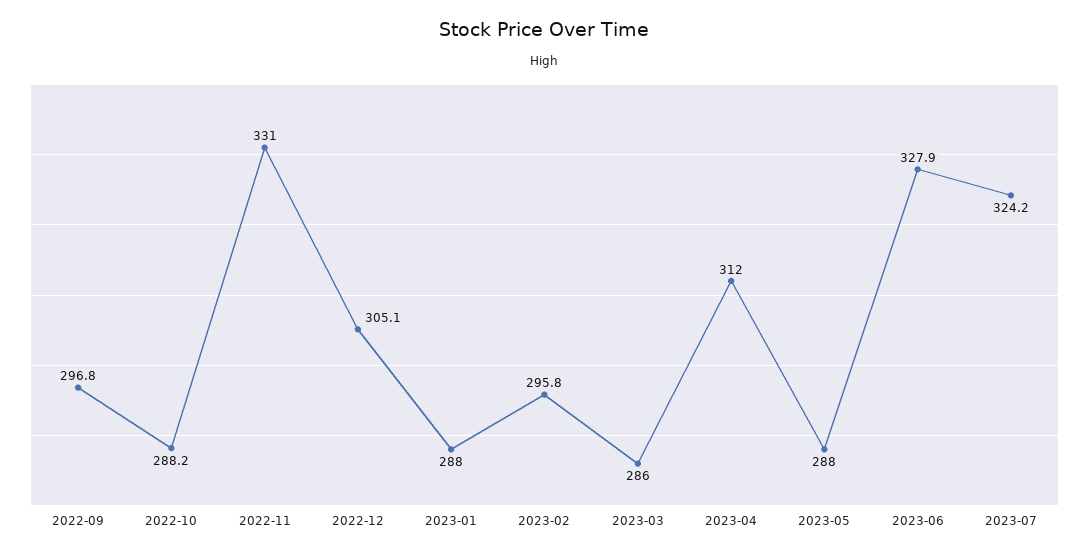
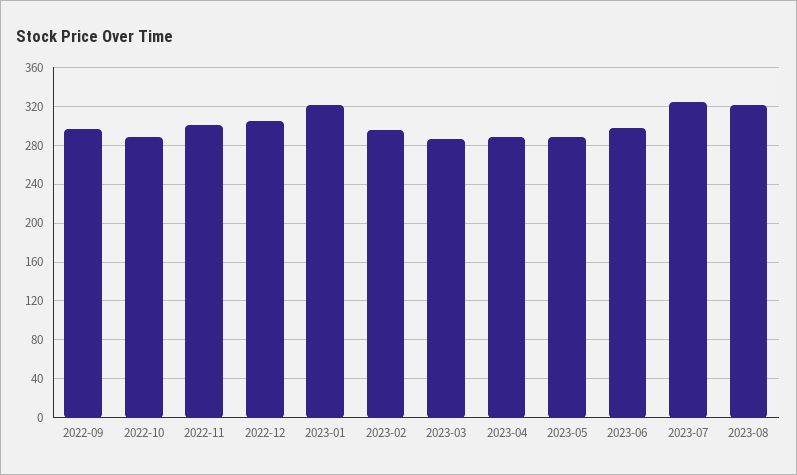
2022-11: 331 -> 300
2023-01: 288 -> 320
2023-04: 312 -> 290
2023-06: 327.9 -> 300
2023-08: none -> 320

